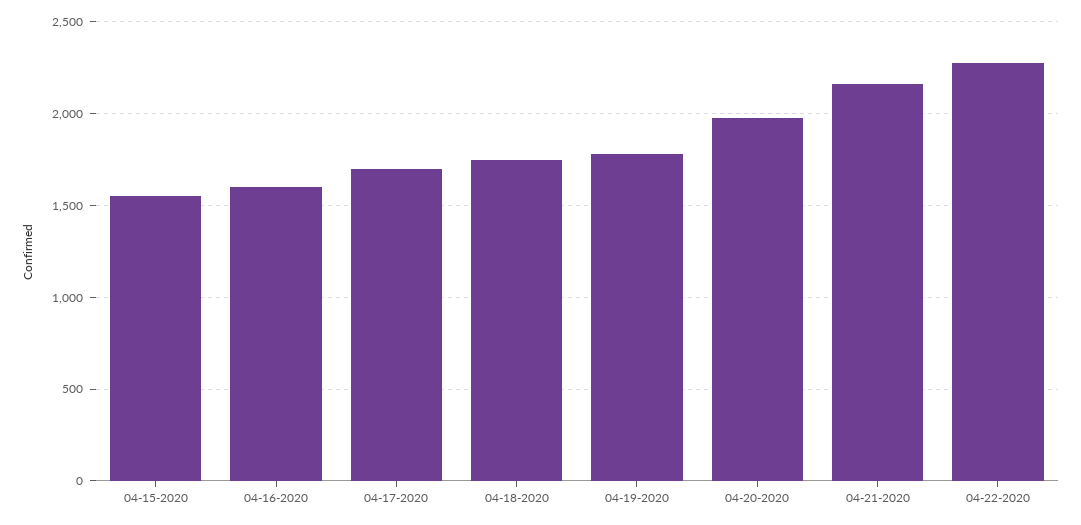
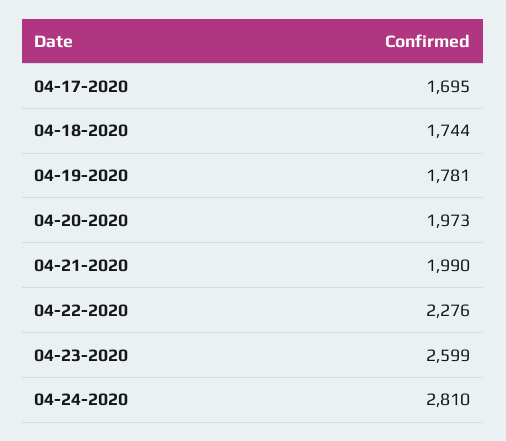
04-15-2020: 1550 -> none
04-16-2020: 1600 -> none
04-21-2020: 2150 -> 1990
04-23-2020: none -> 2599
04-24-2020: none -> 2810

